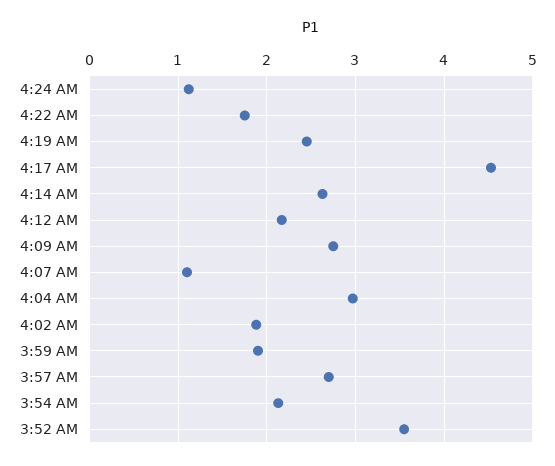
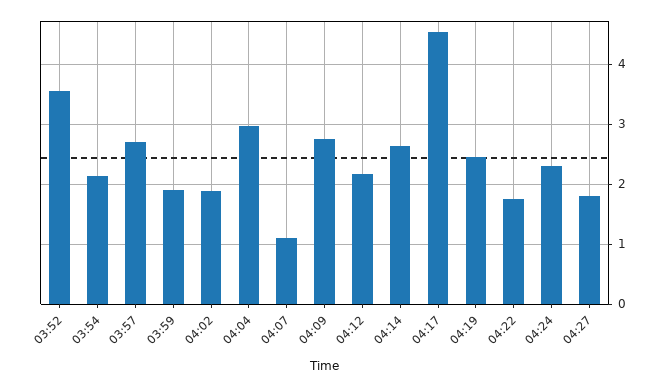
4:24 AM: 1.1 -> 2.3
04:27: none -> 1.8

